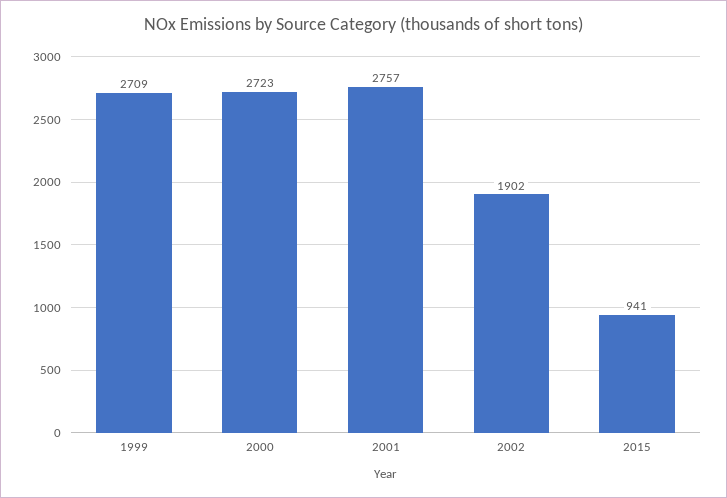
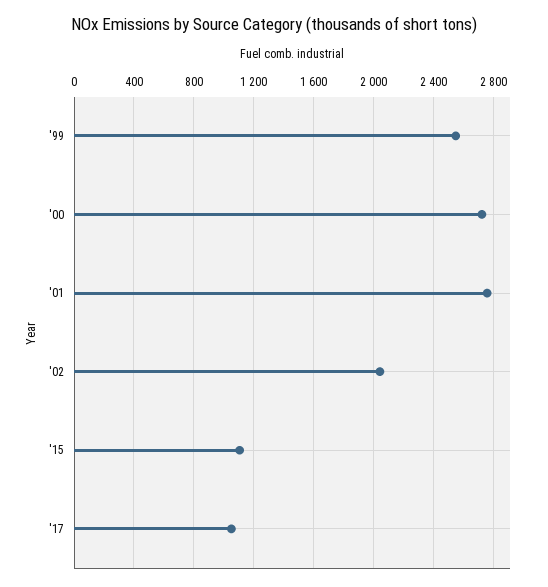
1999: 2709 -> 2550
2002: 1902 -> 2050
2015: 941 -> 1100
'17: none -> 1050

